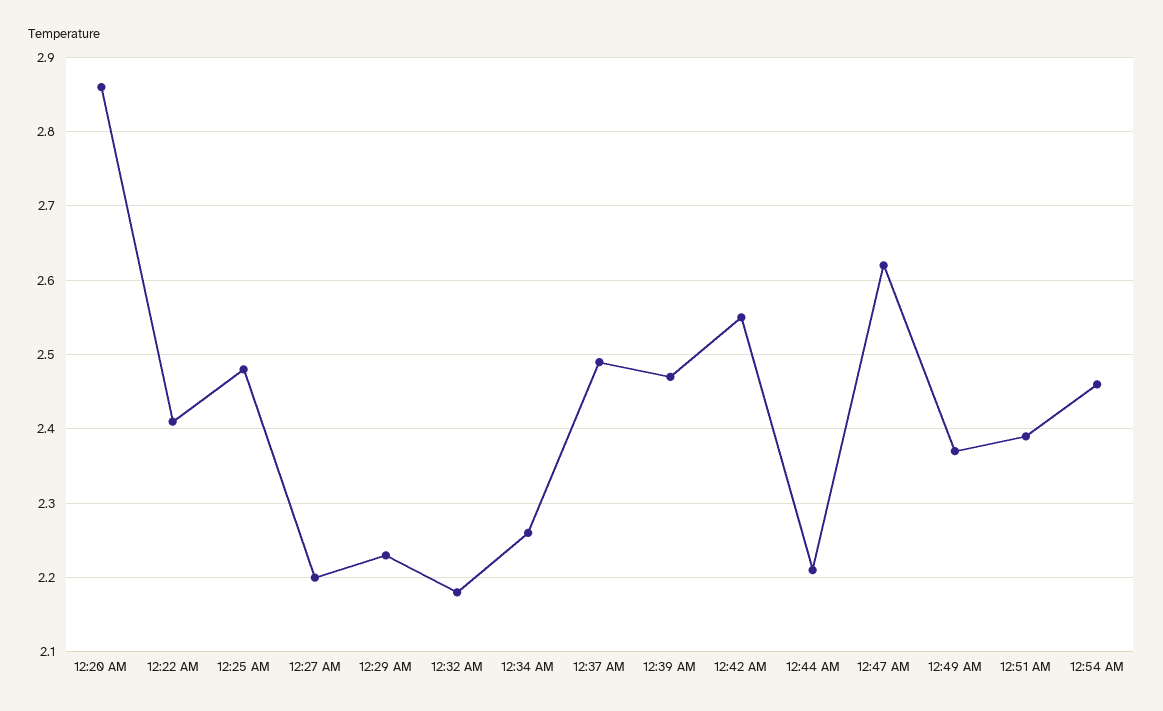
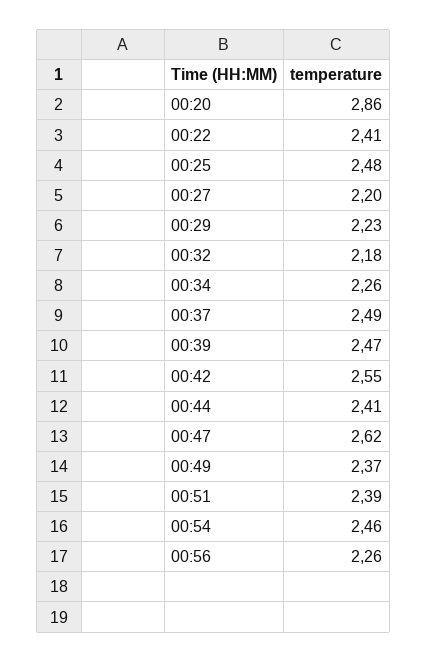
12:44 AM: 2.21 -> 2.41
00:56: none -> 2.26

